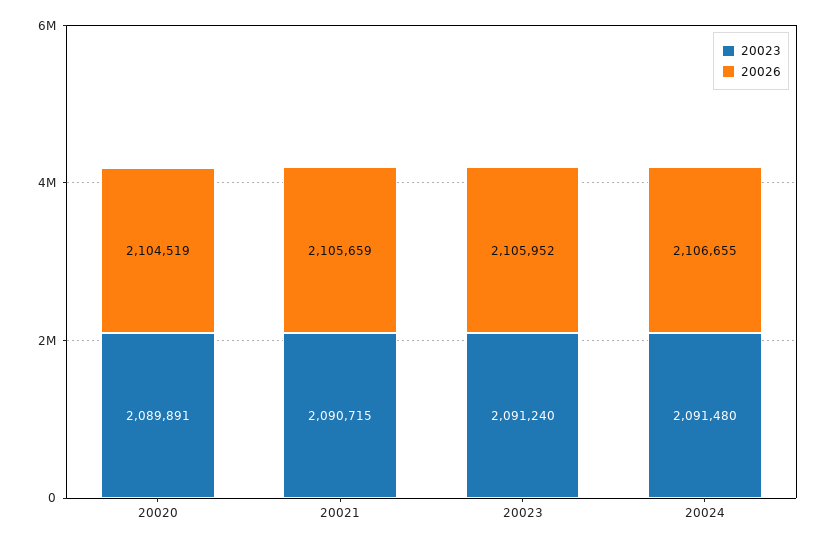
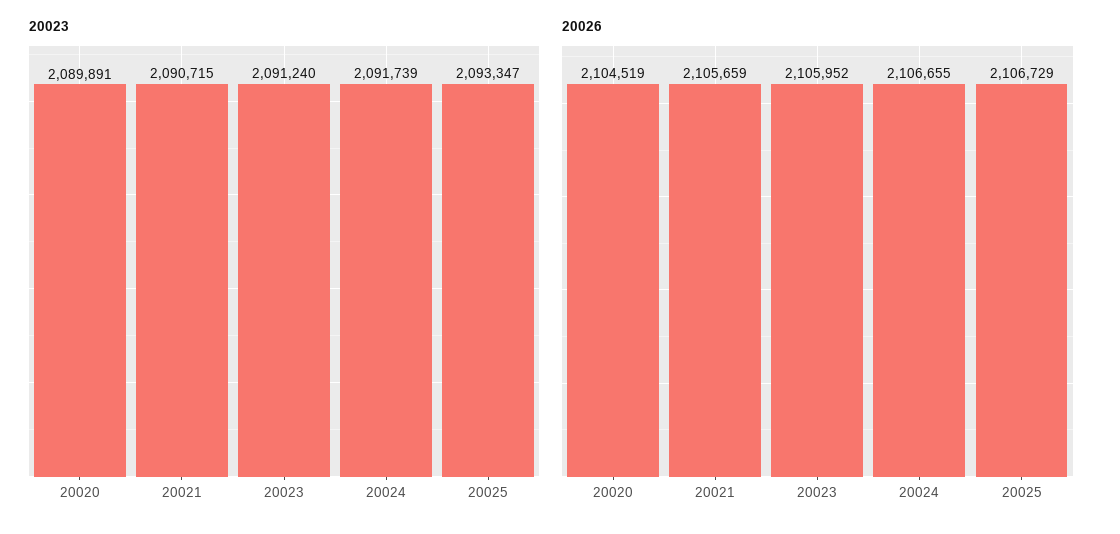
20023, 20024: 2091480 -> 2091739
20023, 20025: none -> 2093347
20026, 20025: none -> 2106729

